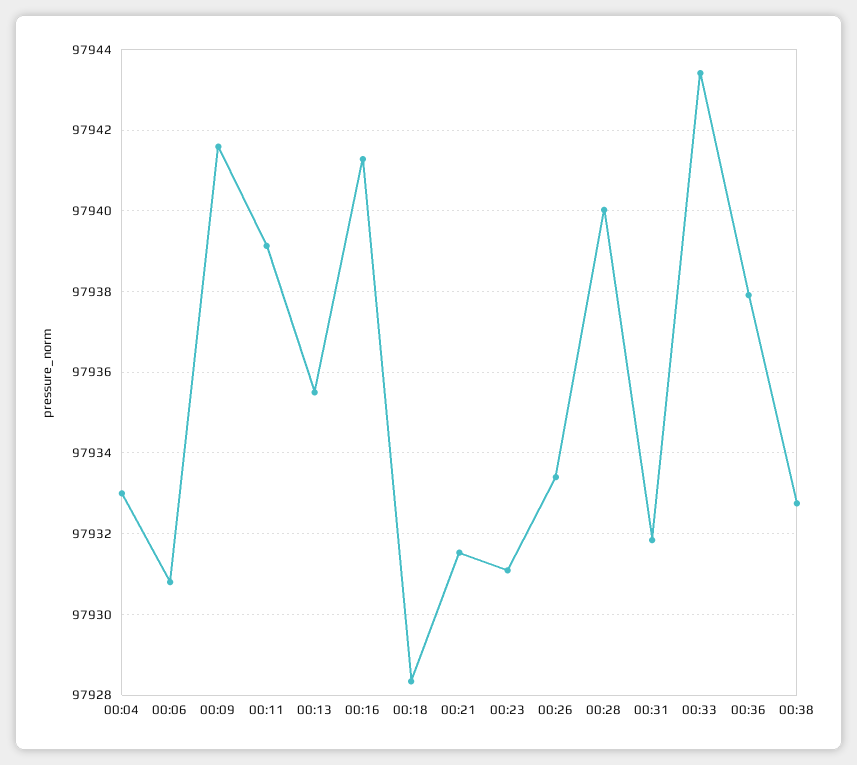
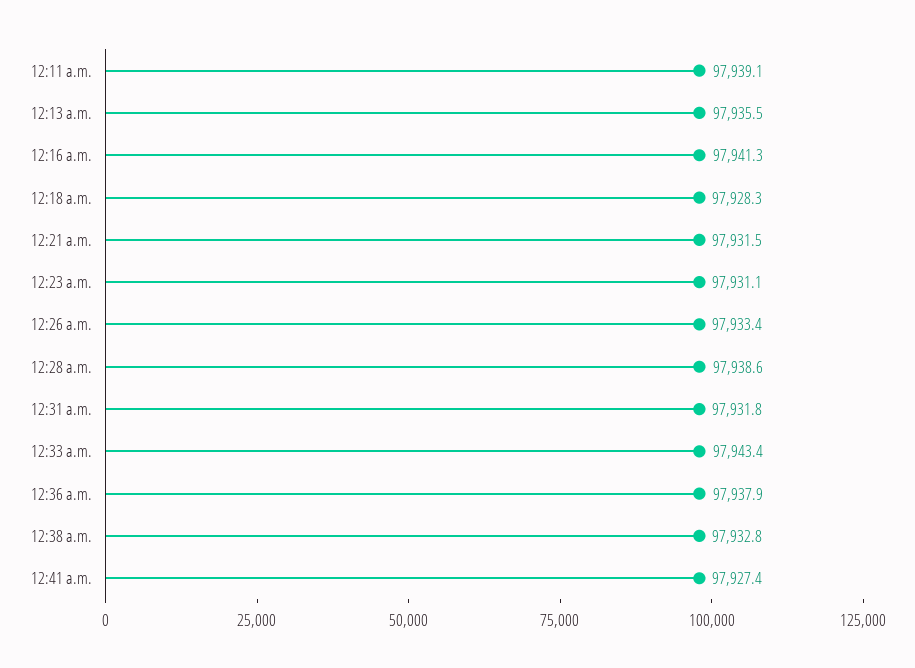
00:04: 97933 -> none
00:06: 97930.8 -> none
00:09: 97941.6 -> none
00:28: 97940 -> 97938.6
12:41 a.m.: none -> 97927.4

